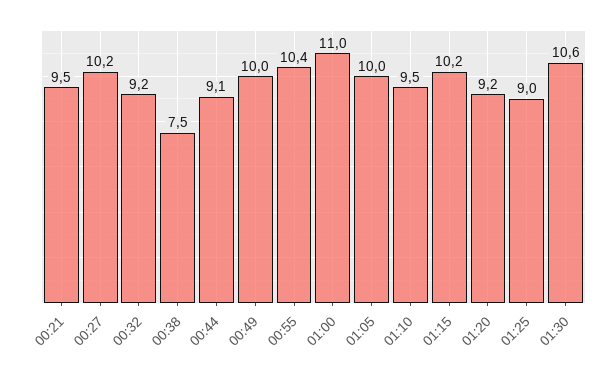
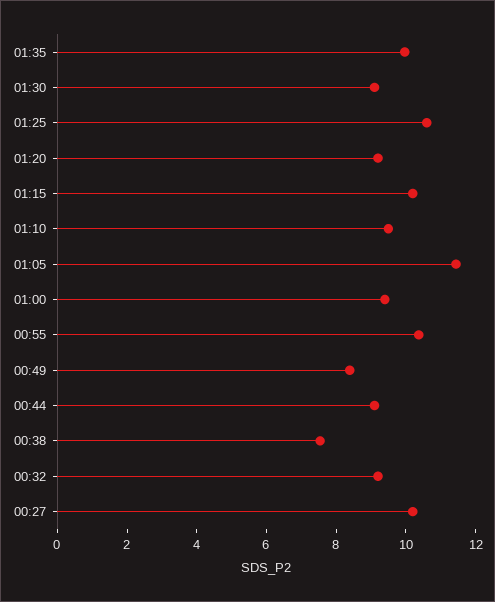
00:21: 9.5 -> none
00:49: 10 -> 8.5
01:00: 11 -> 9.5
01:05: 10 -> 11.5
01:25: 9 -> 10.5
01:30: 10.6 -> 9
01:35: none -> 10

